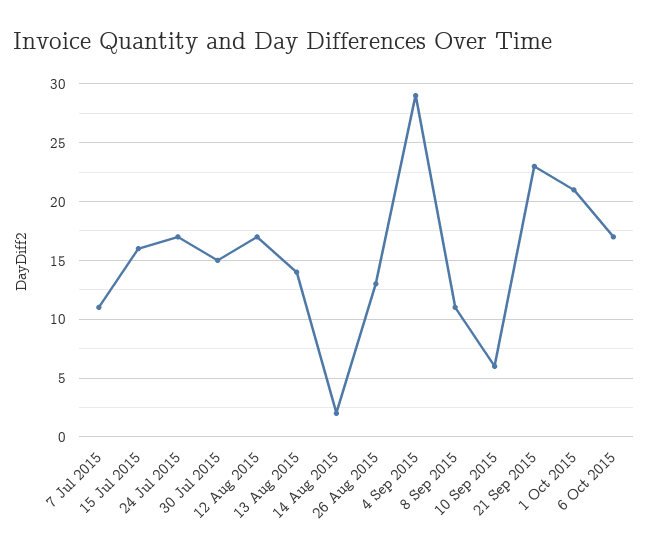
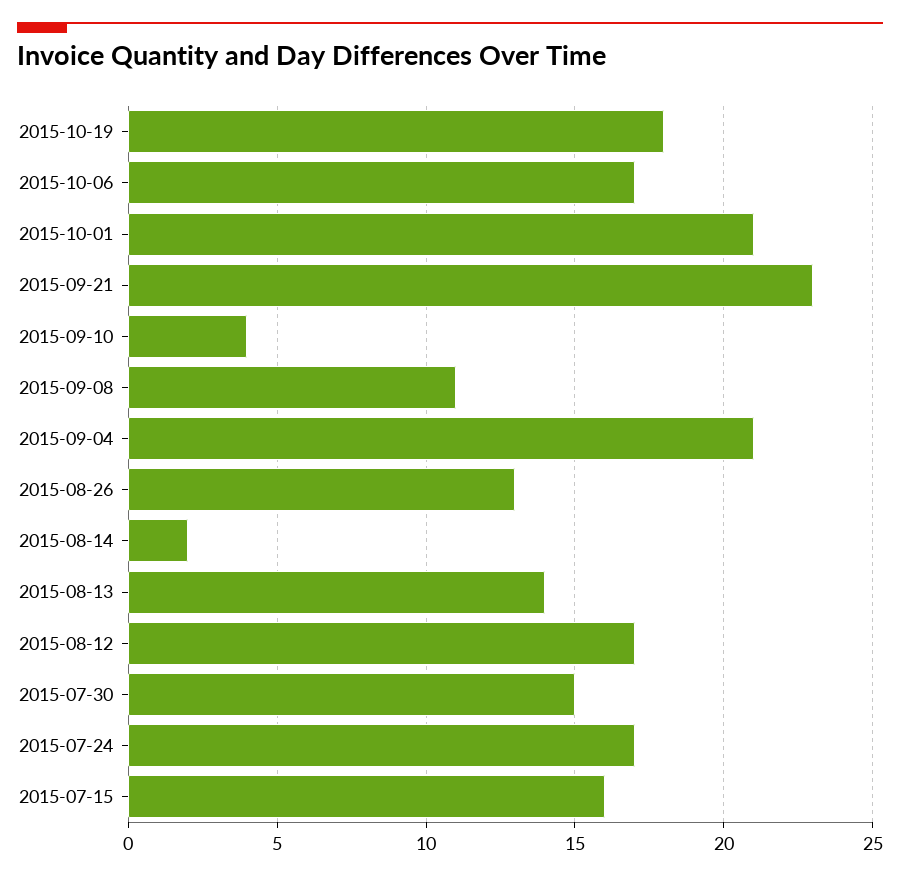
7 Jul 2015: 11 -> none
4 Sep 2015: 29 -> 21
10 Sep 2015: 6 -> 4
2015-10-19: none -> 18

